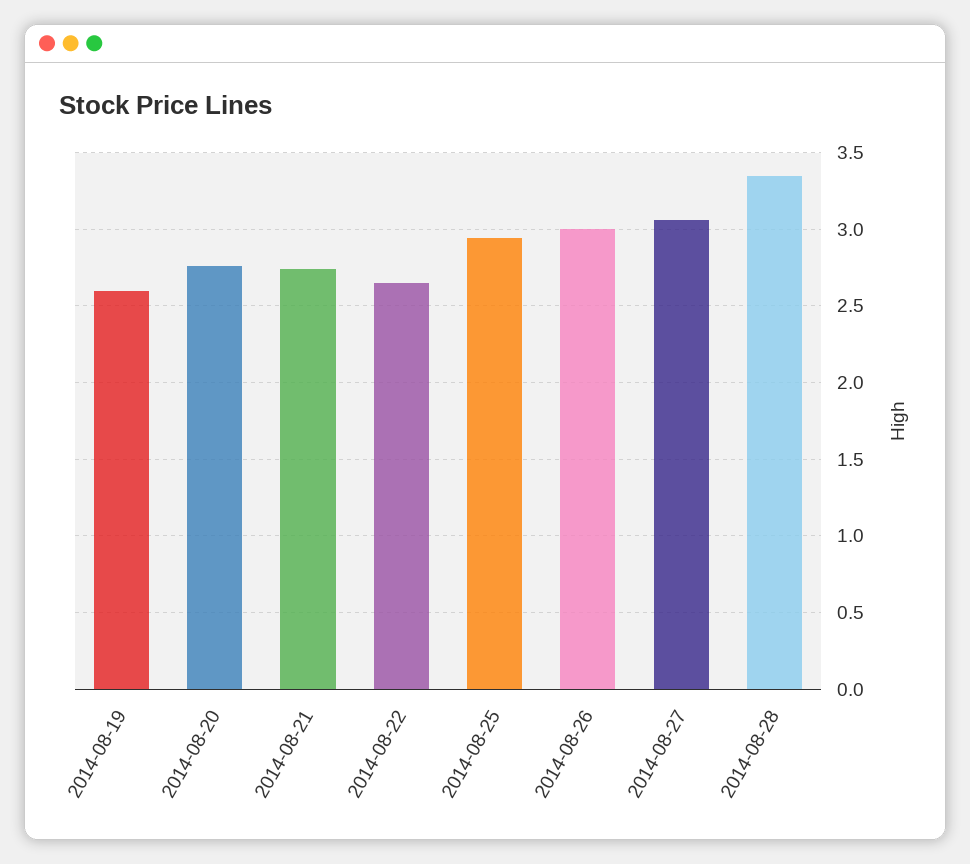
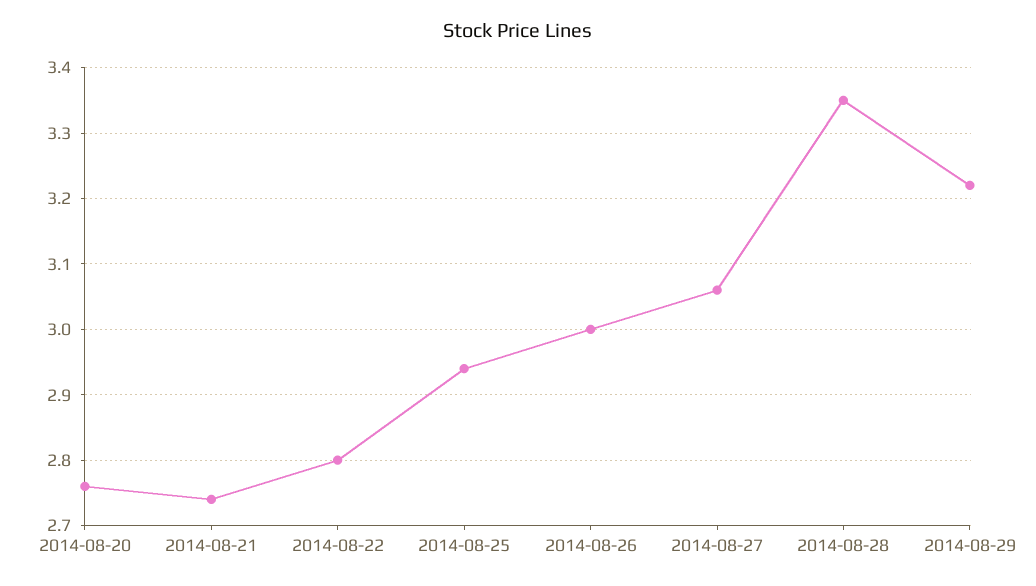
2014-08-19: 2.6 -> none
2014-08-22: 2.65 -> 2.8
2014-08-29: none -> 3.22

